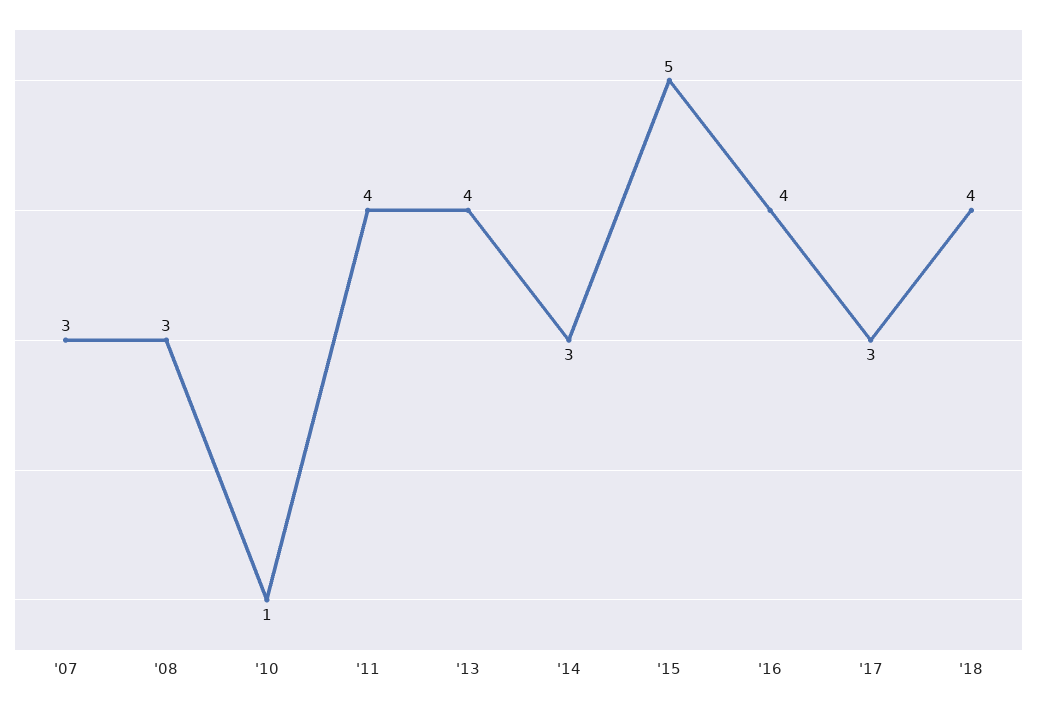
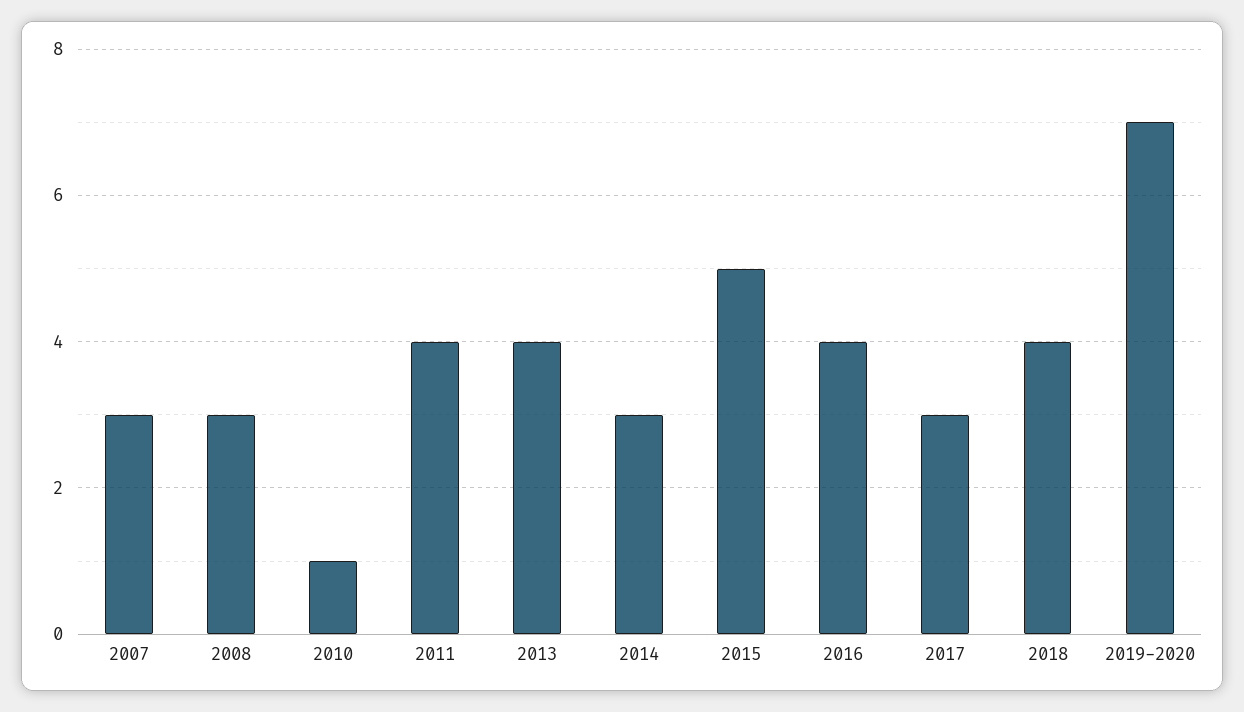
2019-2020: none -> 7

